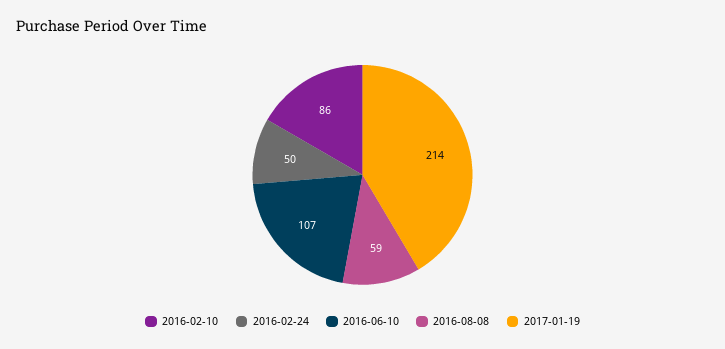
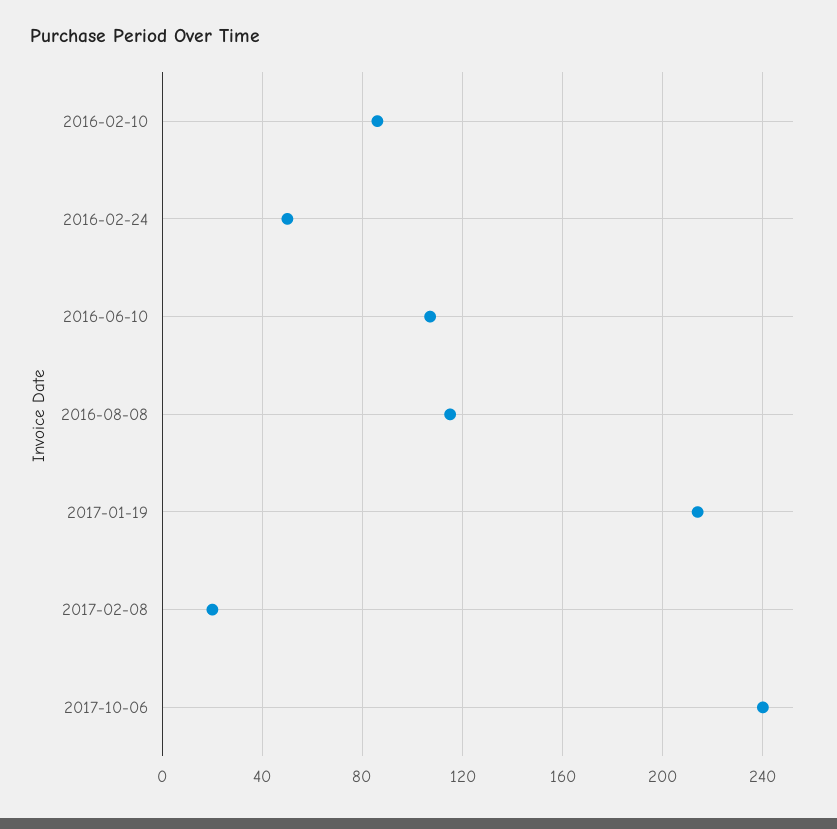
2016-08-08: 59 -> 115
2017-02-08: none -> 20
2017-10-06: none -> 240

